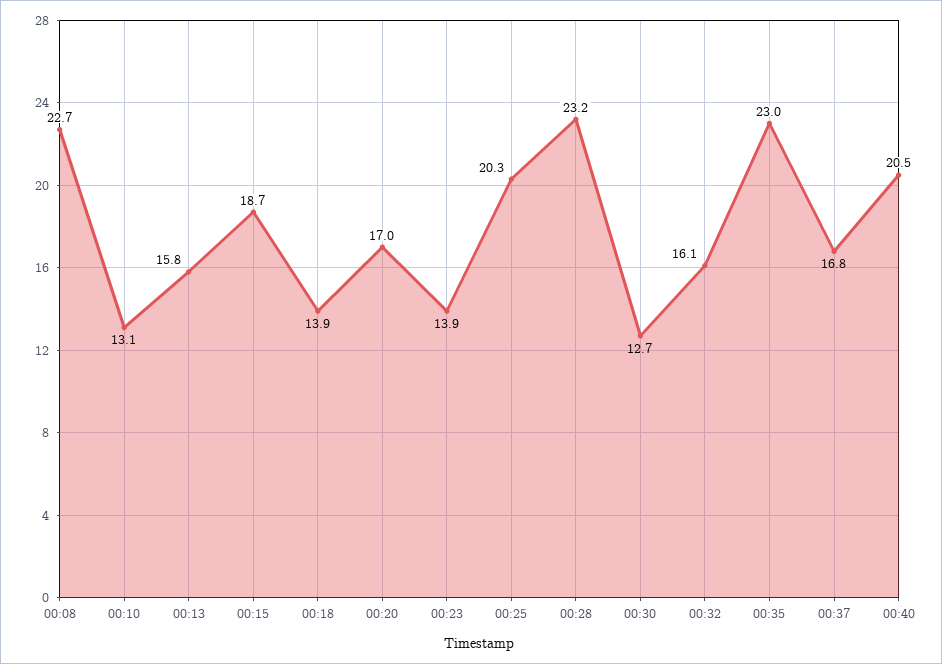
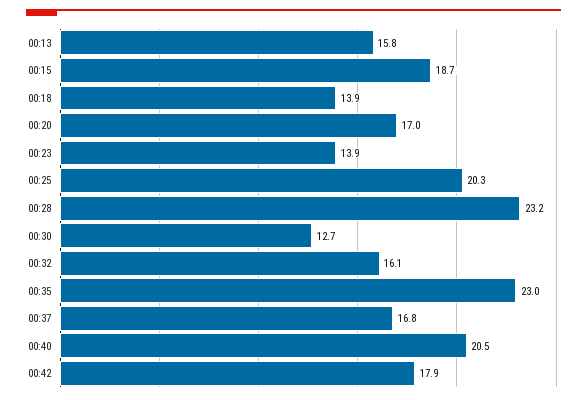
00:08: 22.7 -> none
00:10: 13.1 -> none
00:42: none -> 17.9

